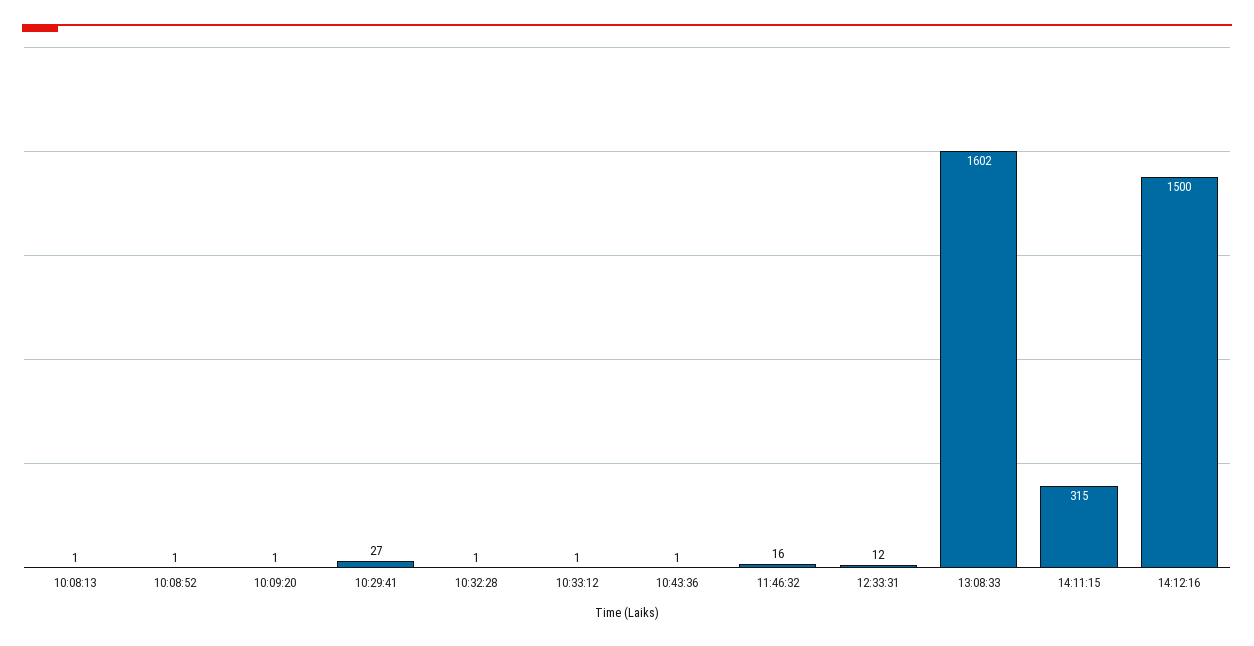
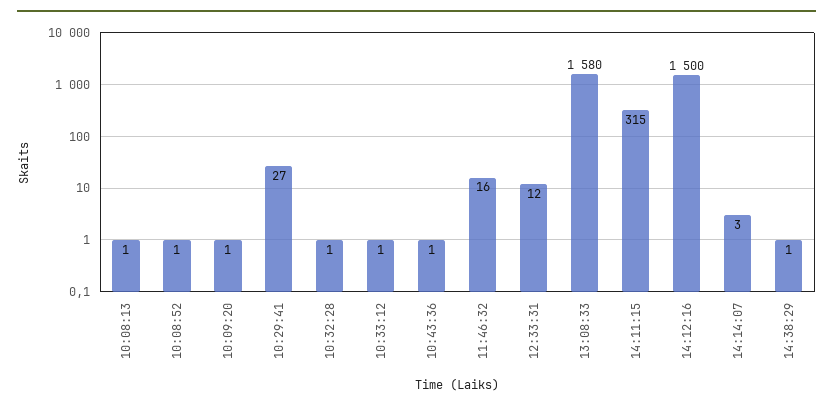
13:08:33: 1602 -> 1580
14:14:07: none -> 3
14:38:29: none -> 1

